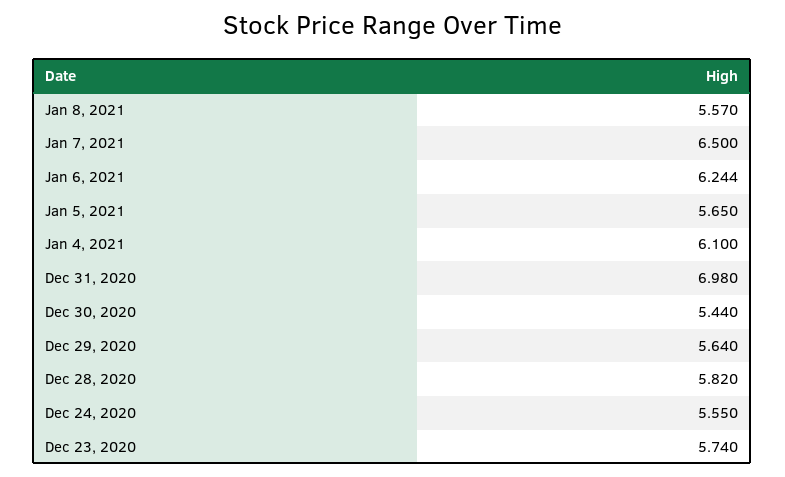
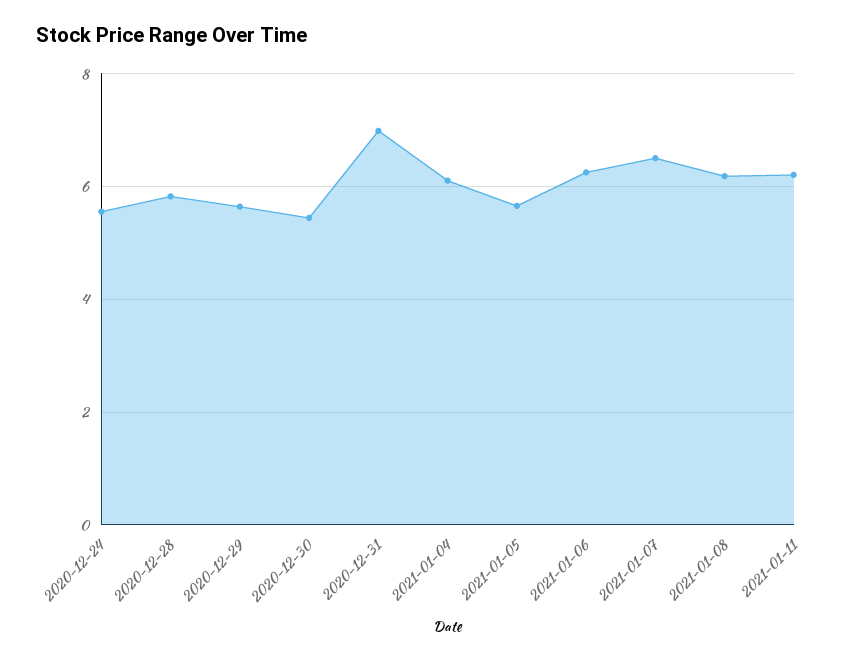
Jan 8, 2021: 5.57 -> 6.2
Dec 23, 2020: 5.74 -> none
2021-01-11: none -> 6.2

